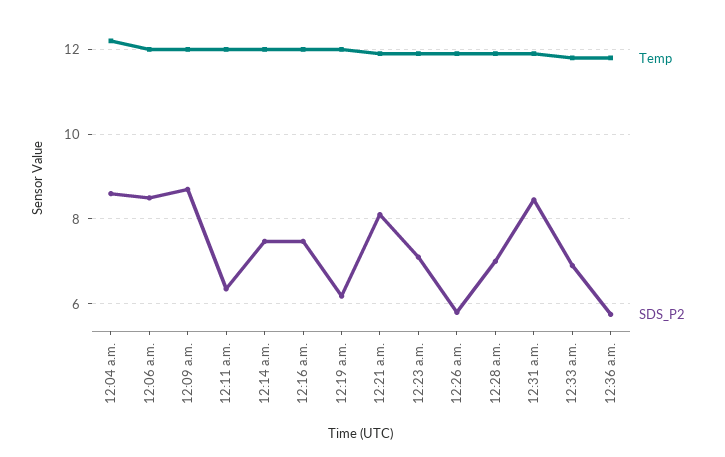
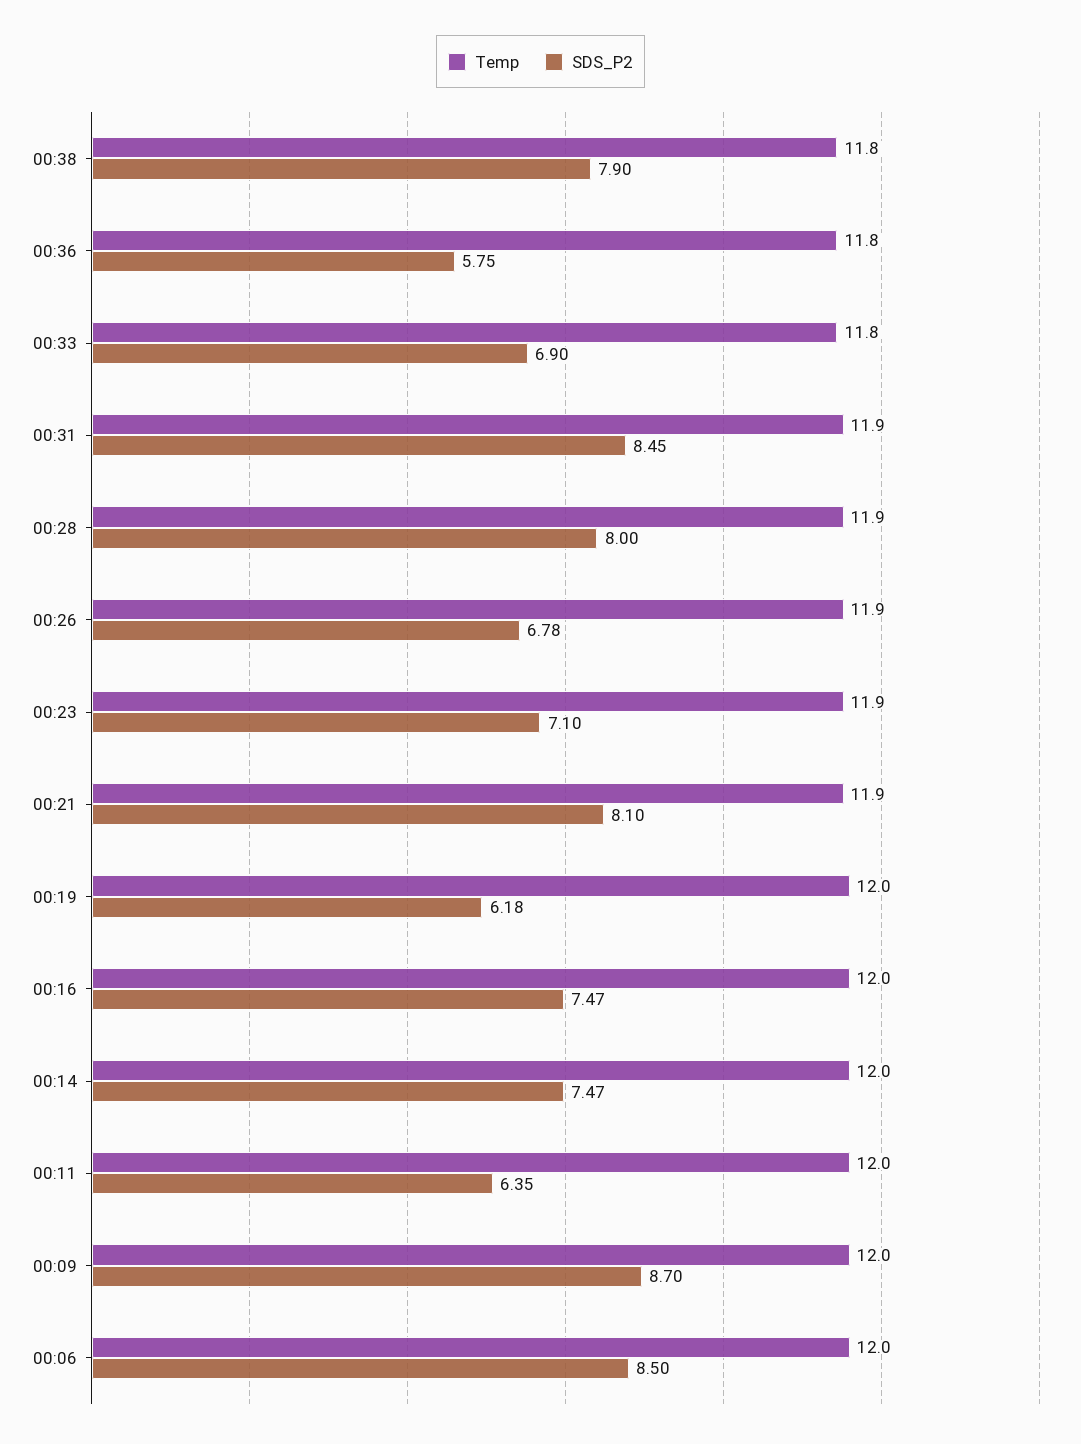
Temp, 12:04 a.m.: 12.2 -> none
SDS_P2, 12:04 a.m.: 8.6 -> none
SDS_P2, 12:26 a.m.: 5.8 -> 6.78
SDS_P2, 12:28 a.m.: 7 -> 8
Temp, 00:38: none -> 11.8
SDS_P2, 00:38: none -> 7.9

